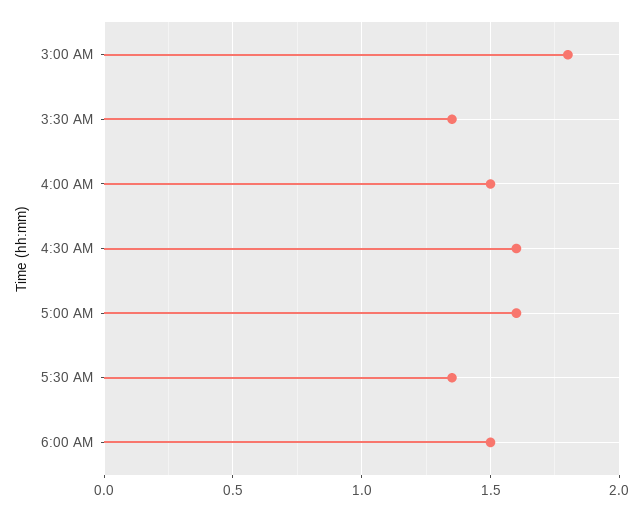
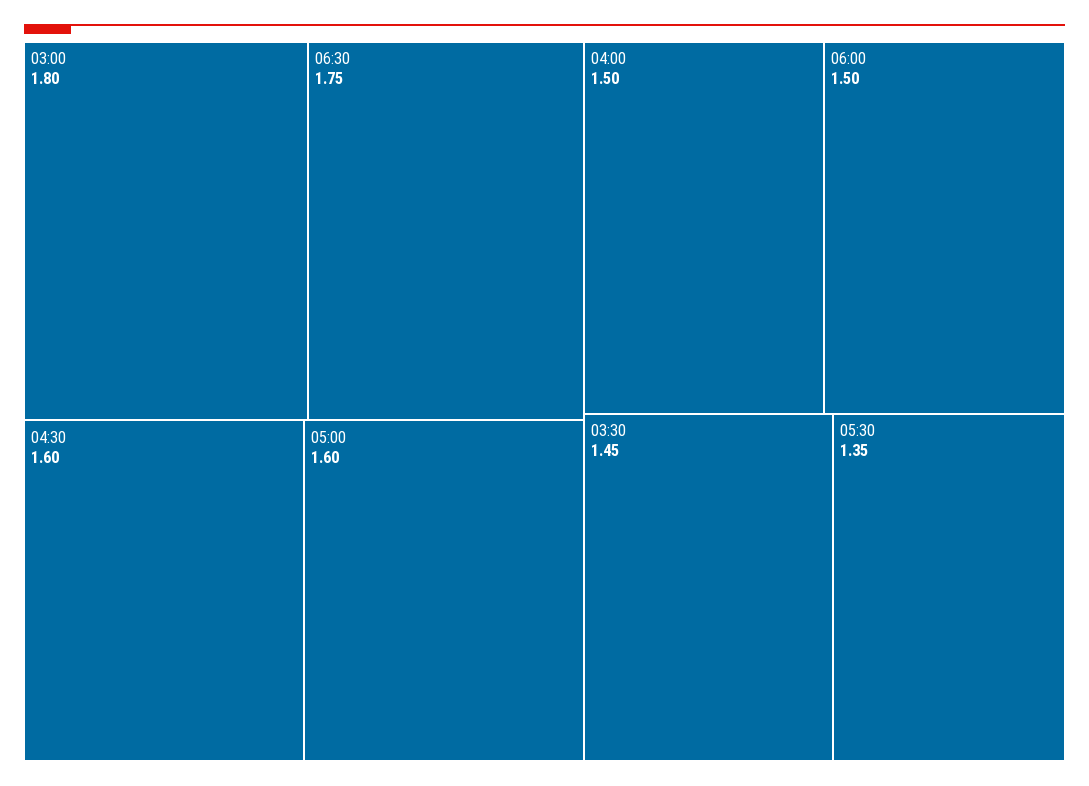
3:30 AM: 1.35 -> 1.45
06:30: none -> 1.75

